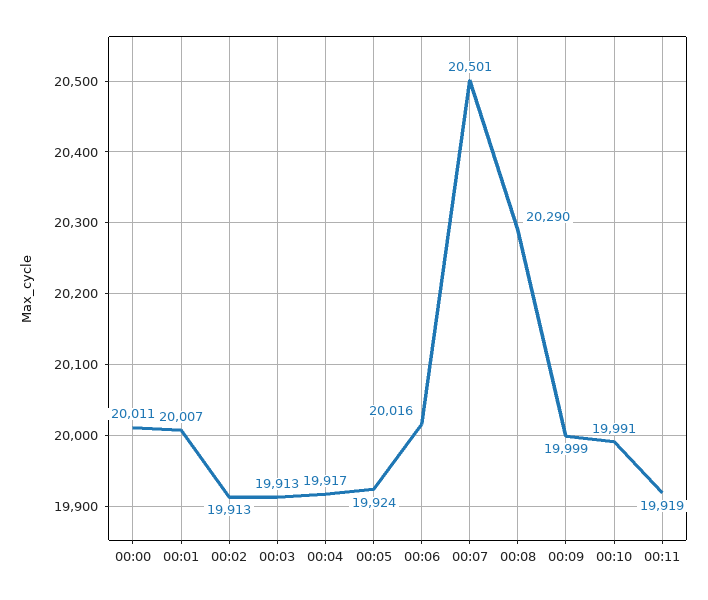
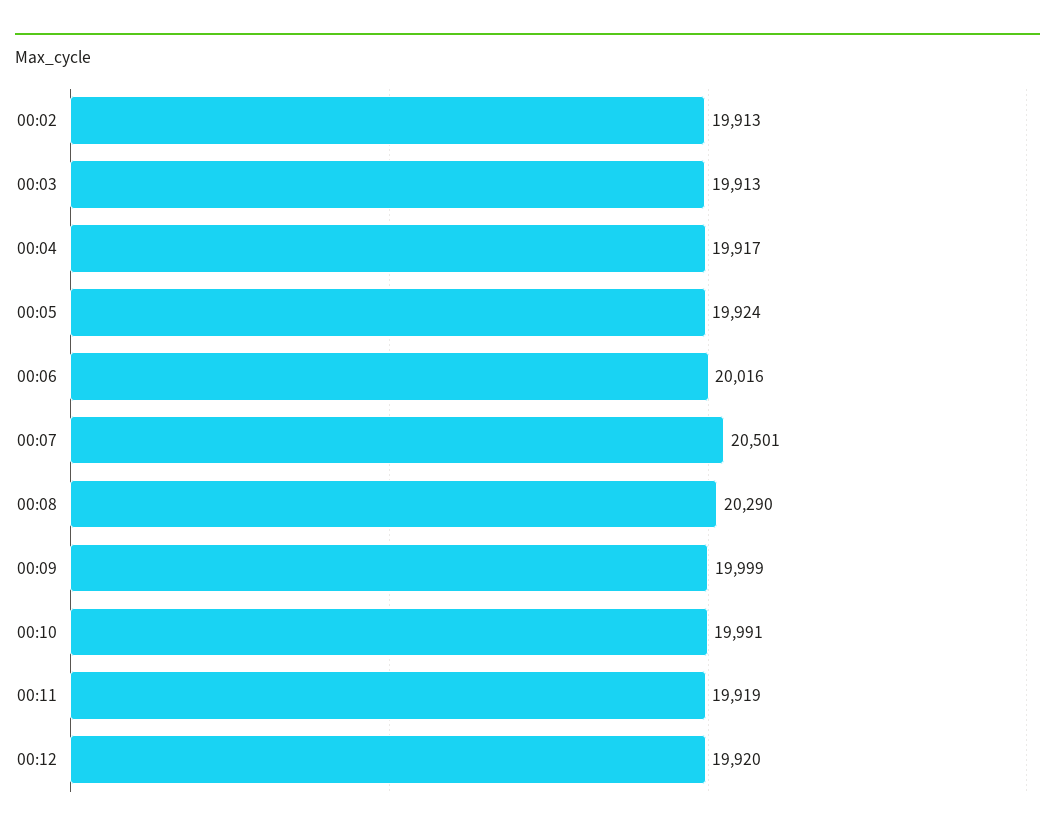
00:00: 20011 -> none
00:01: 20007 -> none
00:12: none -> 19920

